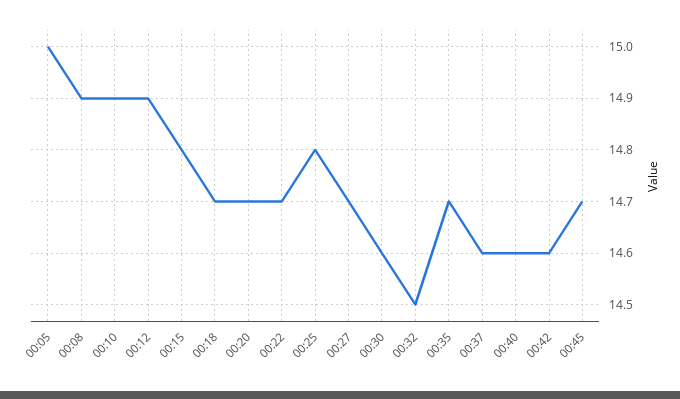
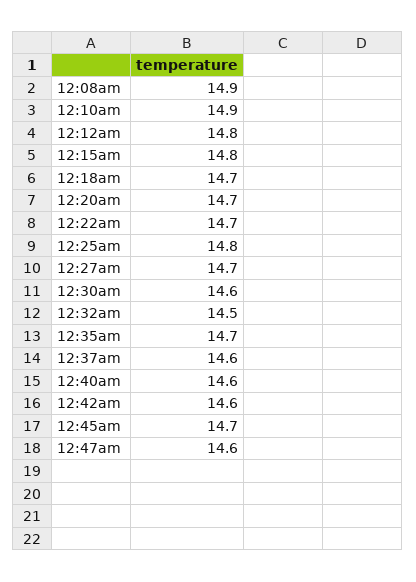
00:05: 15 -> none
00:12: 14.9 -> 14.8
12:47am: none -> 14.6

